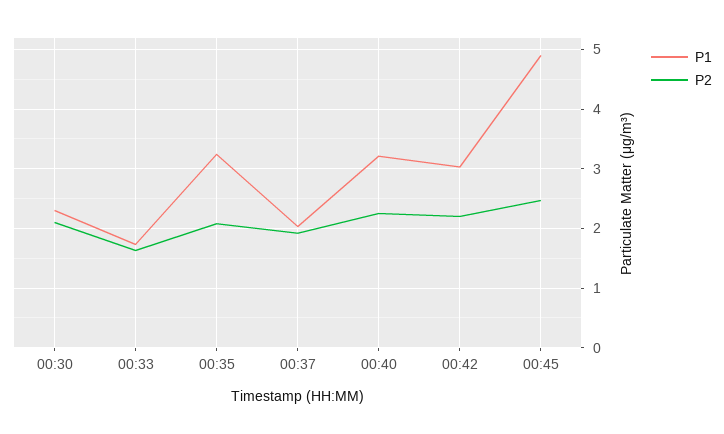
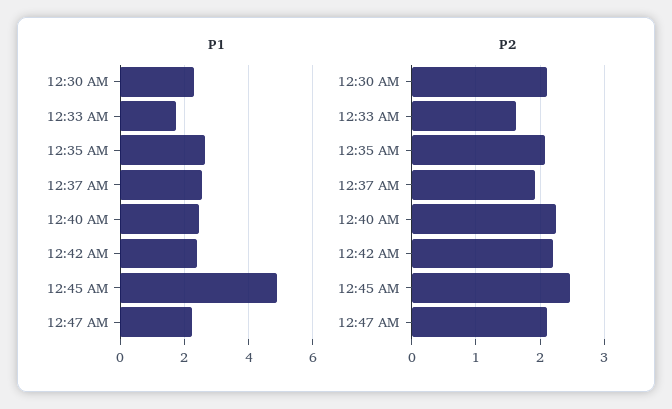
P1, 00:35: 3.2 -> 2.6
P1, 00:37: 2 -> 2.6
P1, 00:40: 3.2 -> 2.4
P1, 00:42: 3 -> 2.4
P1, 12:47 AM: none -> 2.2
P2, 12:47 AM: none -> 2.1

